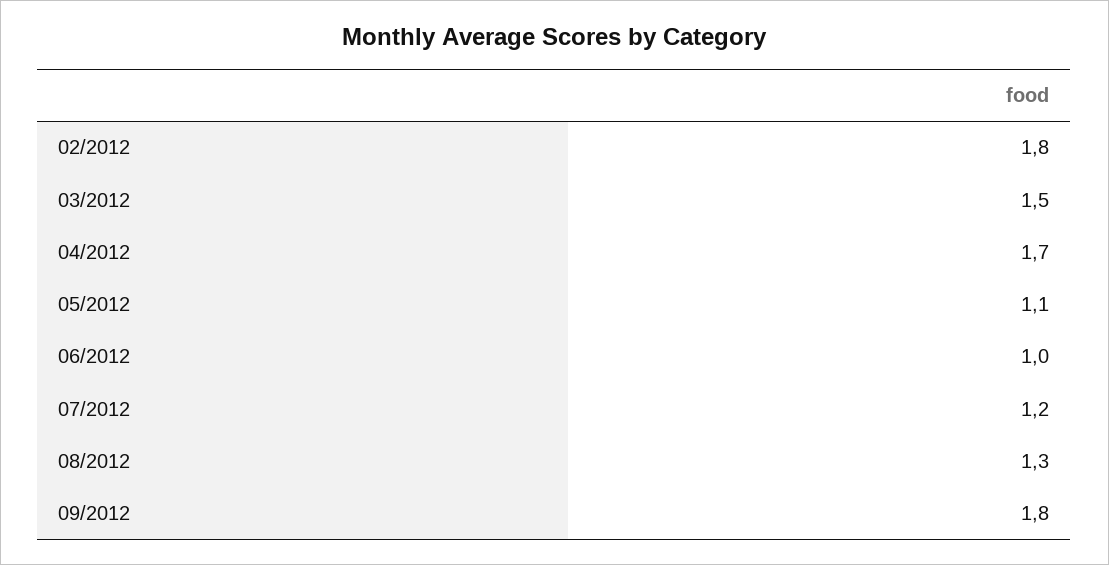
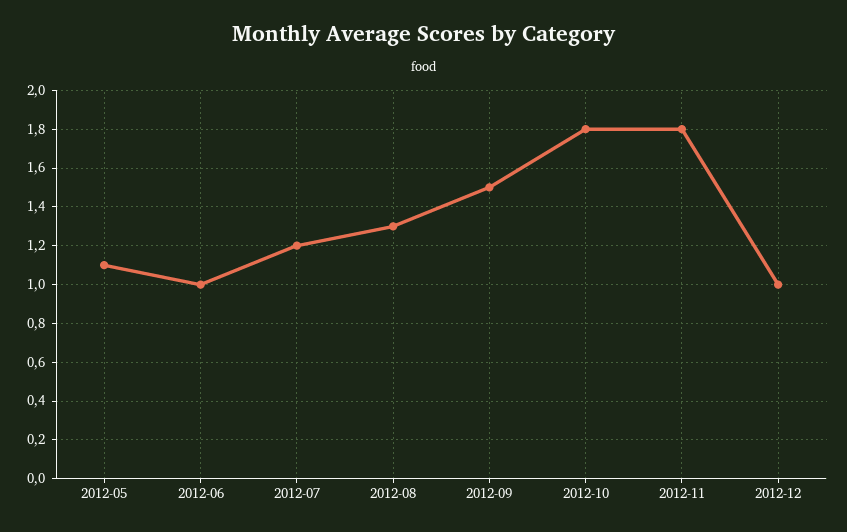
02/2012: 1.8 -> none
03/2012: 1.5 -> none
04/2012: 1.7 -> none
09/2012: 1.8 -> 1.5
2012-10: none -> 1.8
2012-11: none -> 1.8
2012-12: none -> 1

